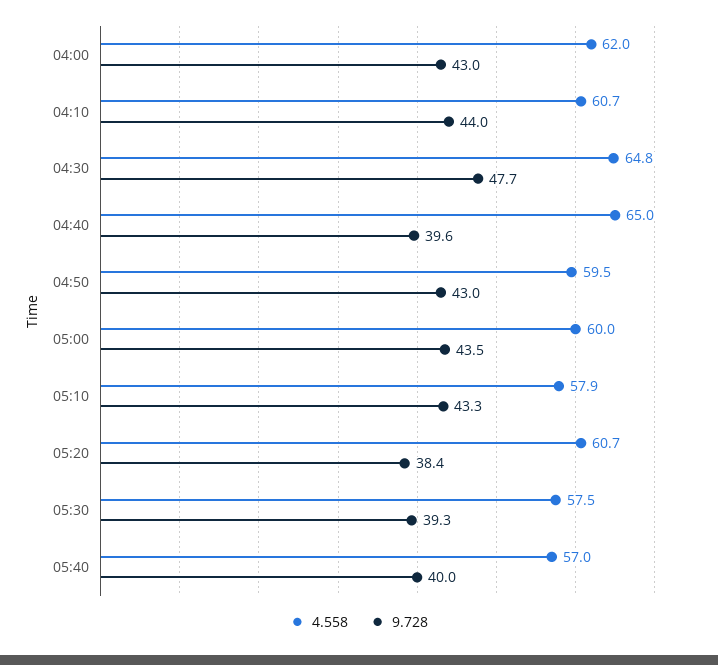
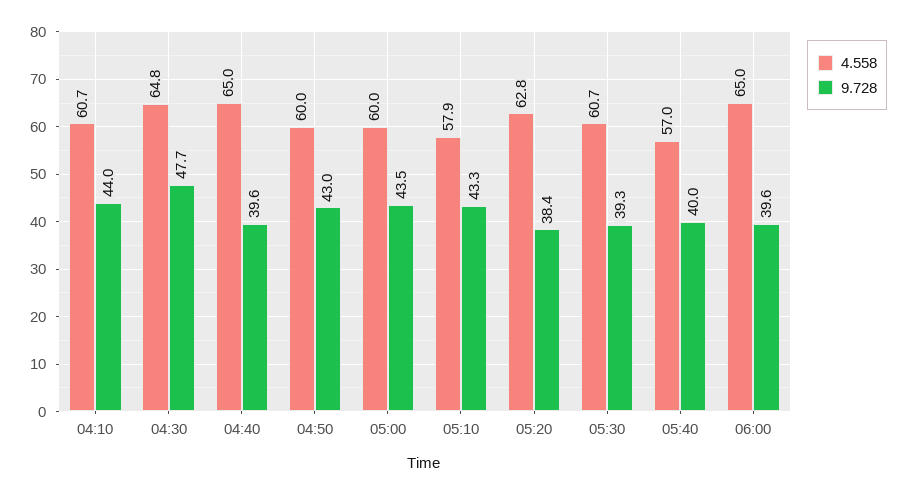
4.558, 04:00: 62 -> none
9.728, 04:00: 43 -> none
4.558, 04:50: 59.5 -> 60
4.558, 05:20: 60.7 -> 62.8
4.558, 05:30: 57.5 -> 60.7
4.558, 06:00: none -> 65
9.728, 06:00: none -> 39.6

